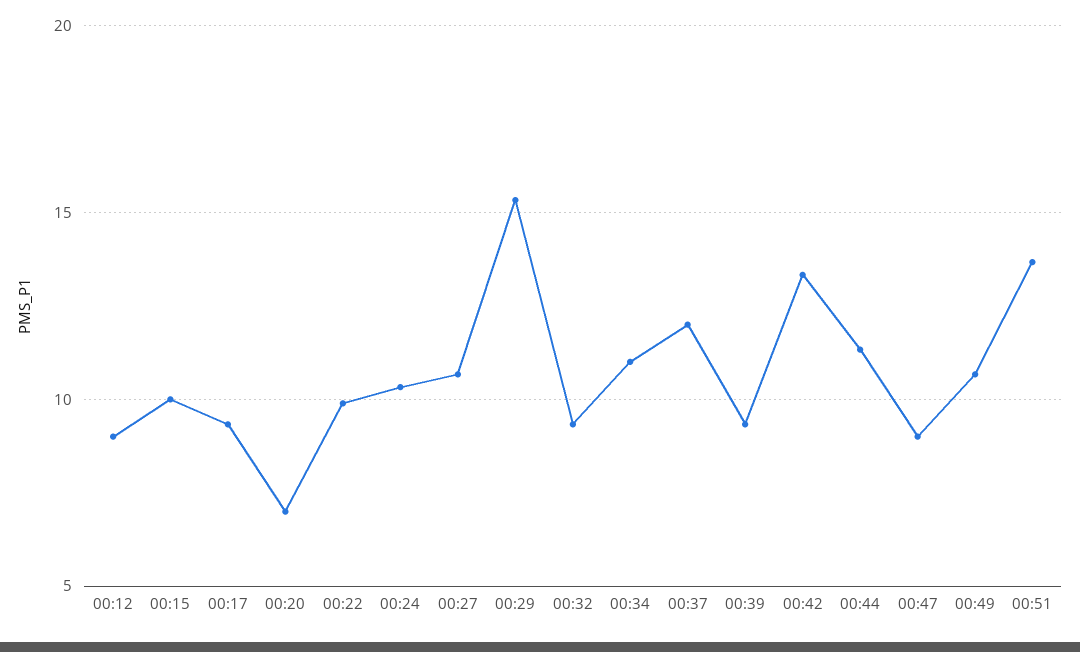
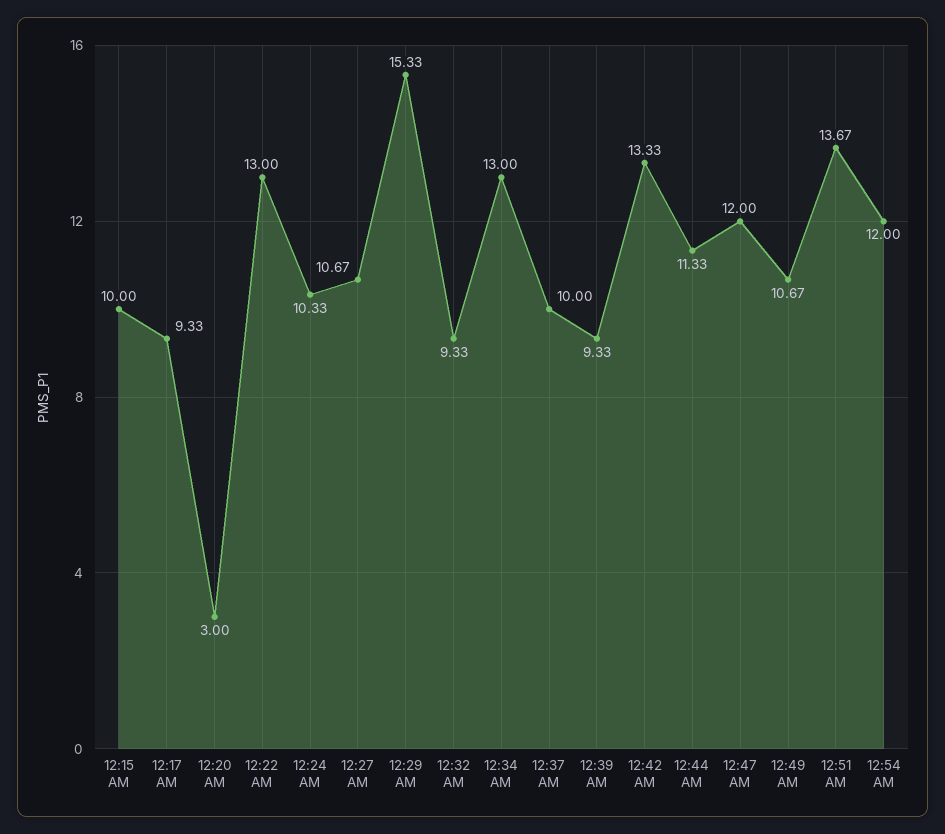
00:12: 9 -> none
00:20: 7 -> 3
00:22: 10 -> 13
00:34: 11 -> 13
00:37: 12 -> 10
00:47: 9 -> 12
12:54 AM: none -> 12

